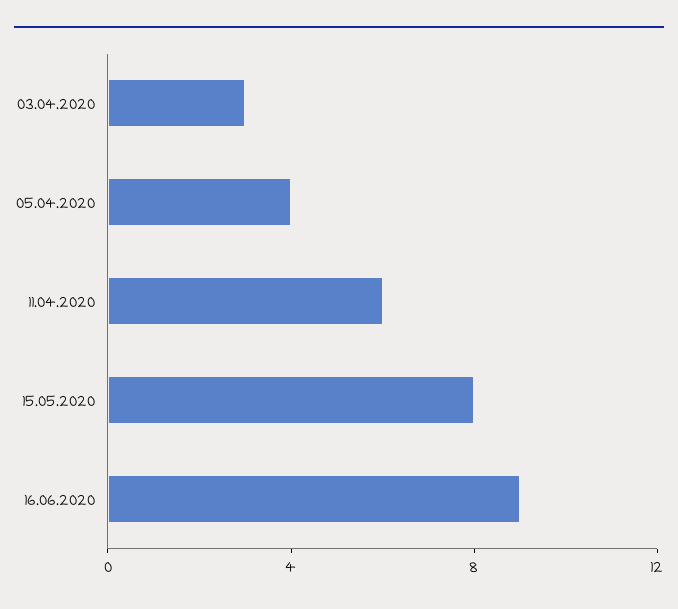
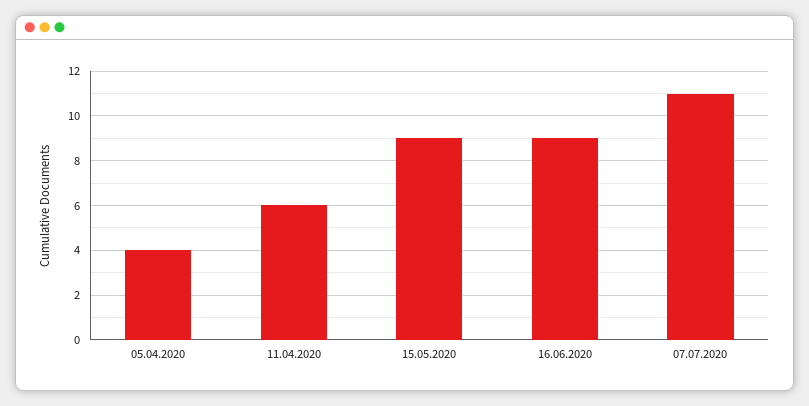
03.04.2020: 3 -> none
15.05.2020: 8 -> 9
07.07.2020: none -> 11

